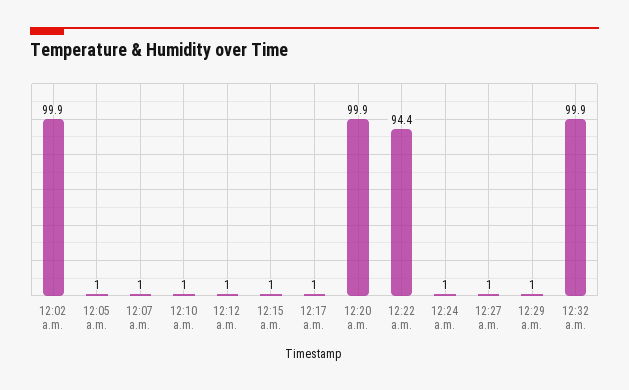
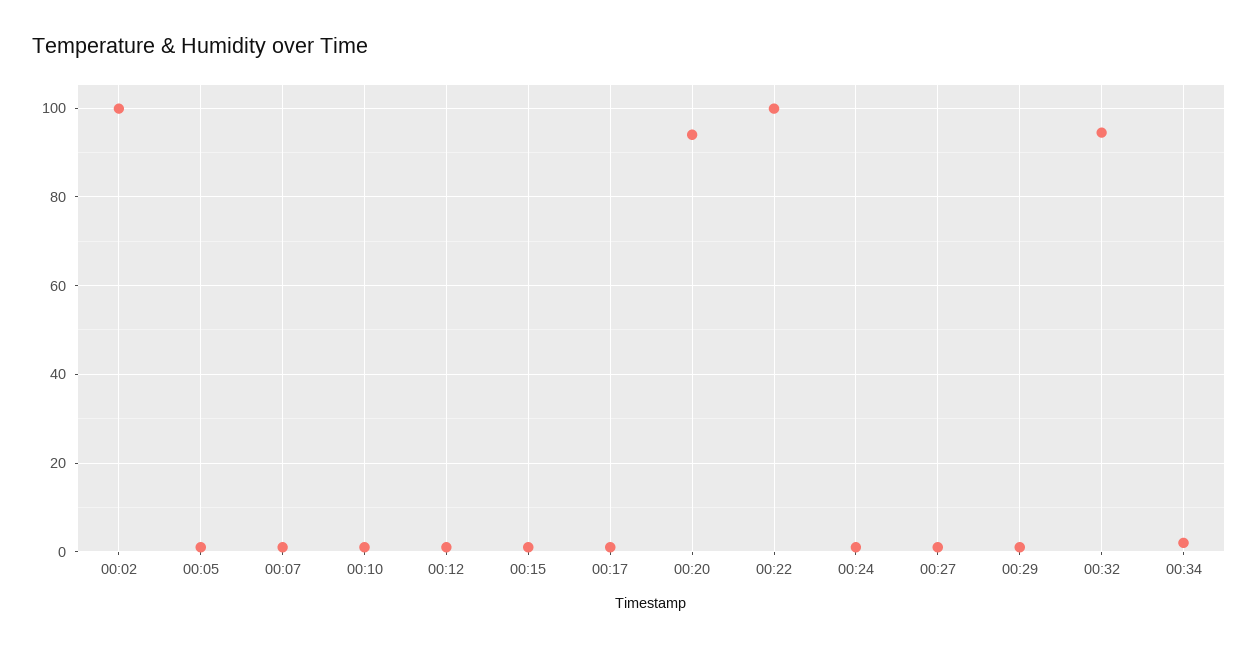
12:20 a.m.: 99.9 -> 94
12:22 a.m.: 94.4 -> 100
12:32 a.m.: 99.9 -> 94
00:34: none -> 2

